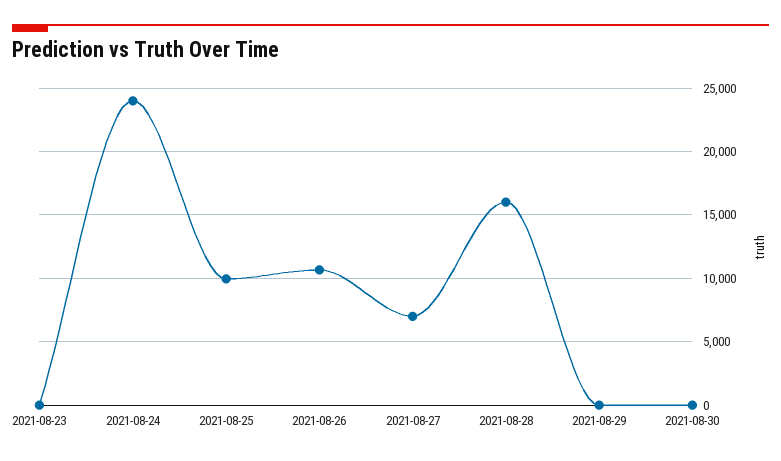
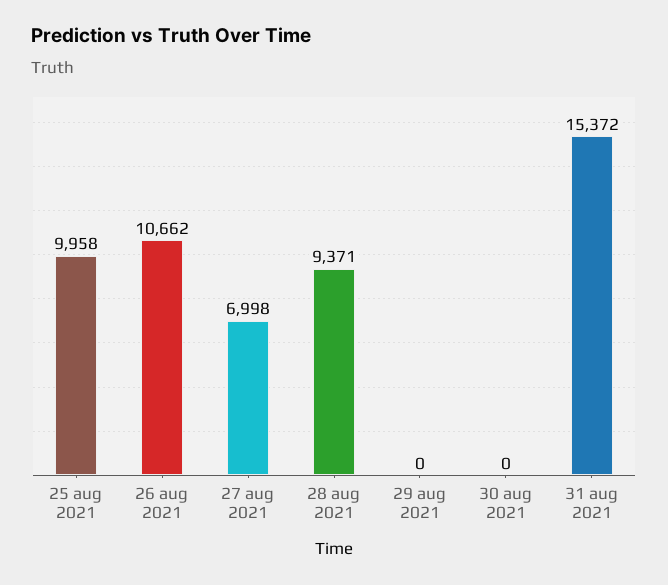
2021-08-23: 0 -> none
2021-08-24: 24000 -> none
2021-08-28: 16000 -> 9371
31 aug 2021: none -> 15372

